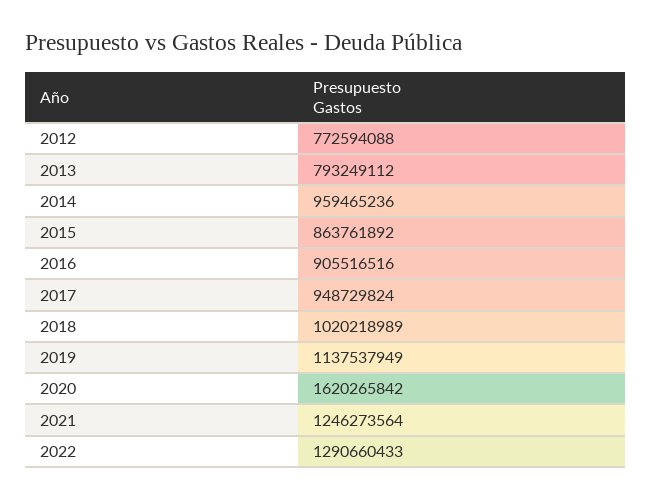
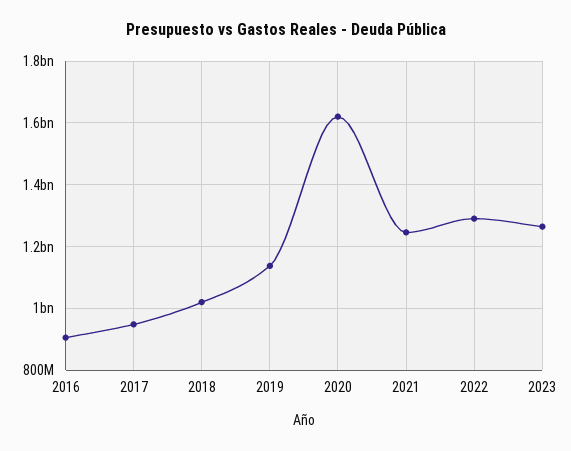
2012: 772594088 -> none
2013: 793249112 -> none
2014: 959465236 -> none
2015: 863761892 -> none
2023: none -> 1260000000

